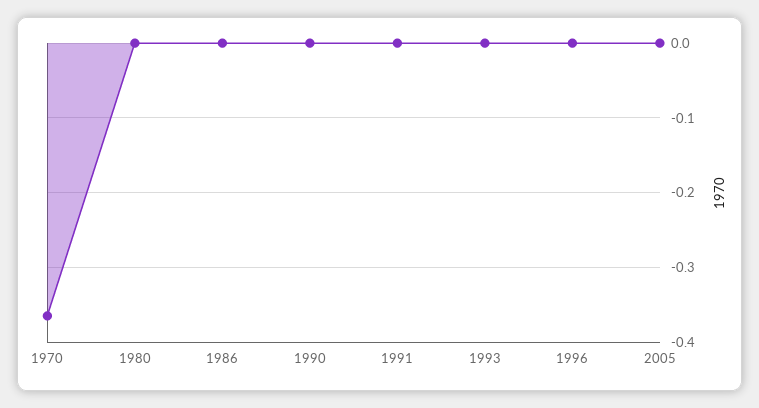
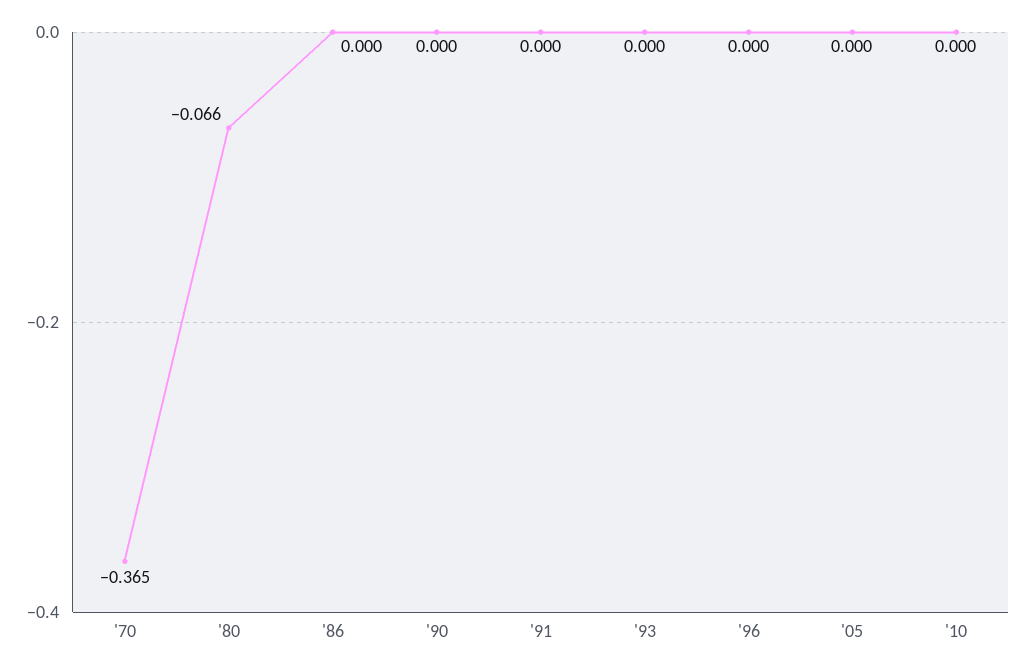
1980: 0 -> -0.066
'10: none -> 0

